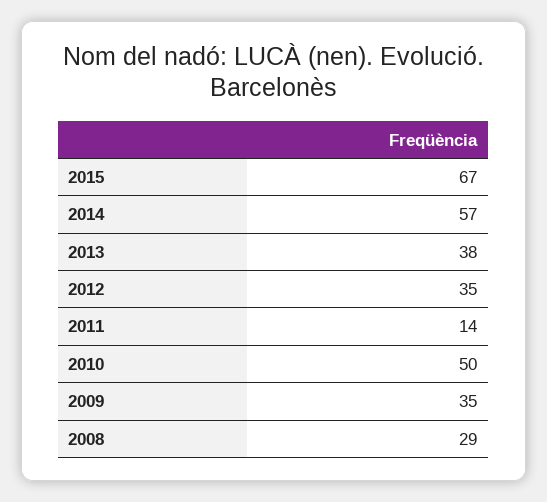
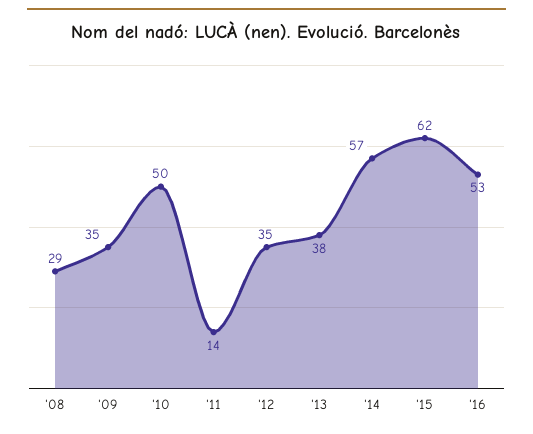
2015: 67 -> 62
'16: none -> 53

